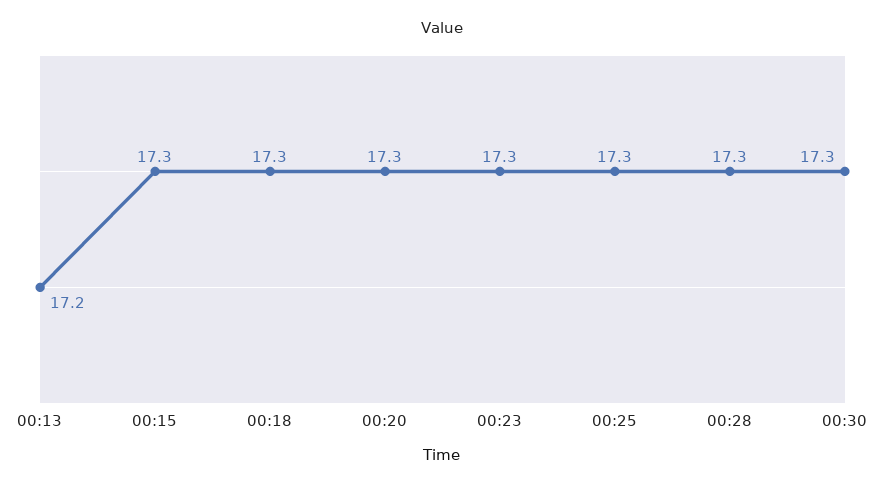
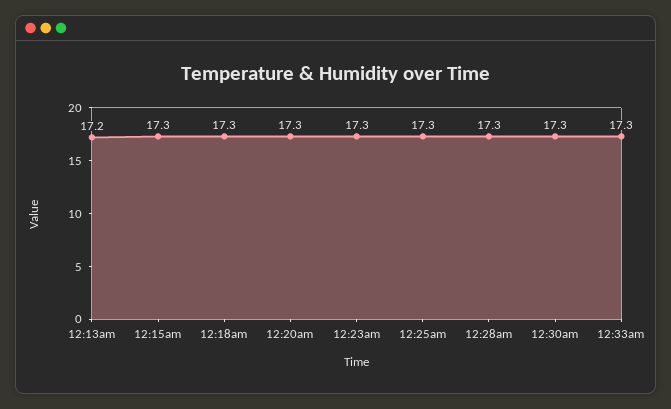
12:33am: none -> 17.3

